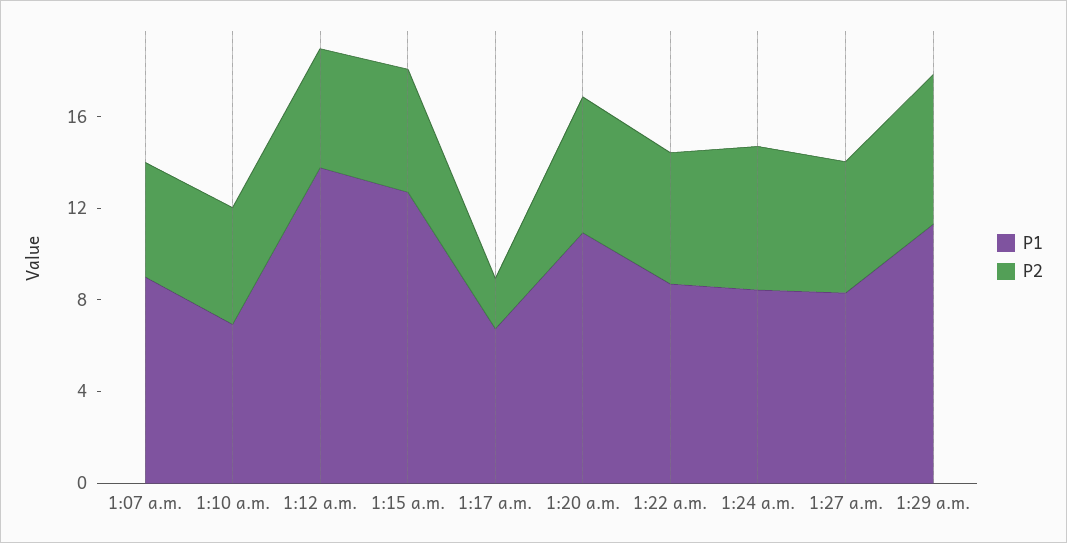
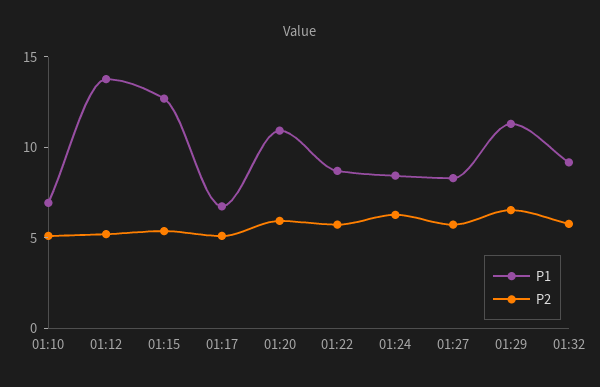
P1, 1:07 a.m.: 9 -> none
P2, 1:07 a.m.: 5 -> none
P2, 1:17 a.m.: 2 -> 5
P1, 01:32: none -> 9
P2, 01:32: none -> 6

